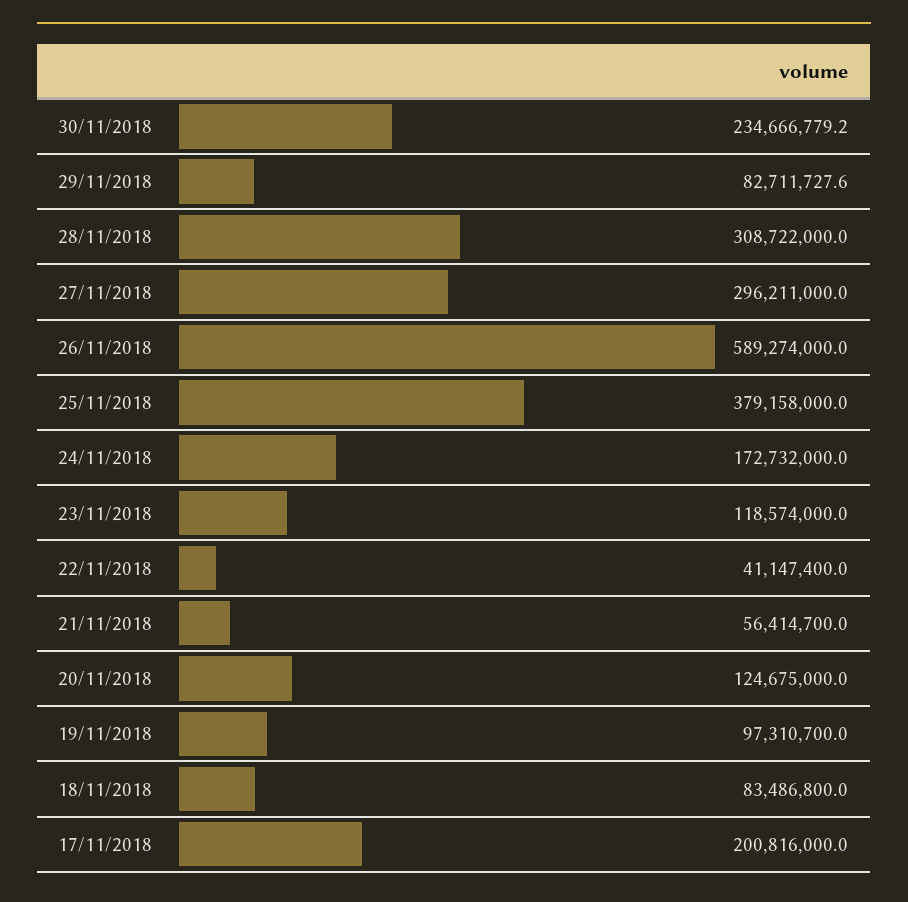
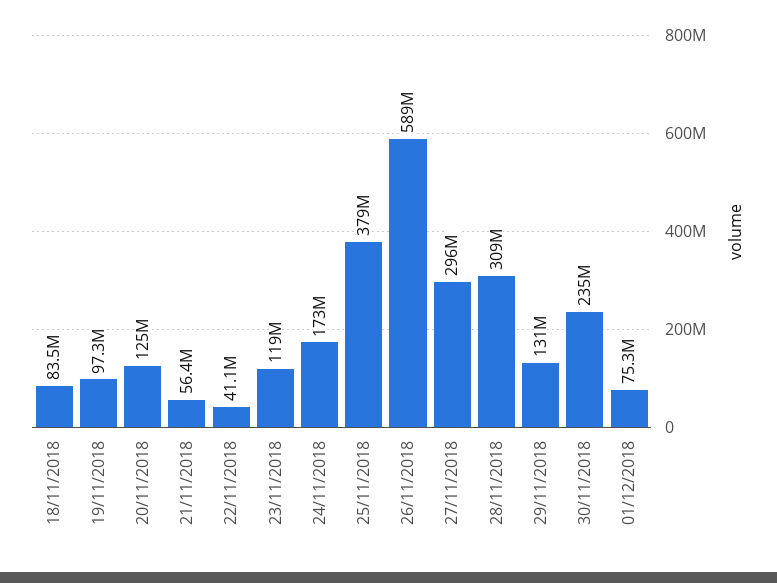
29/11/2018: 82711727.6 -> 131000000
17/11/2018: 200816000 -> none
01/12/2018: none -> 75300000

